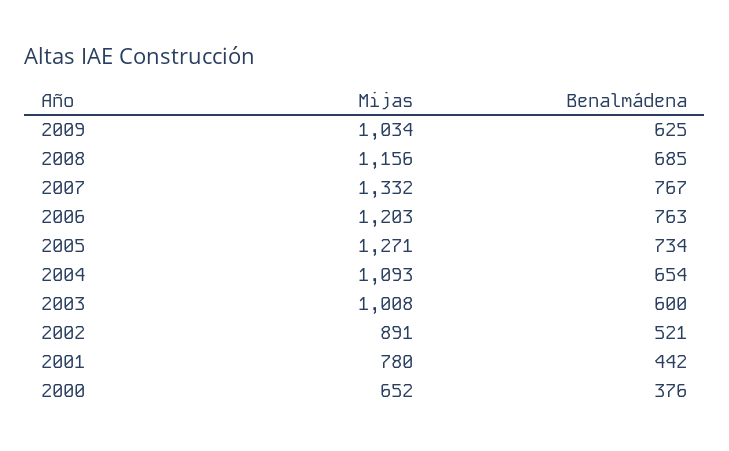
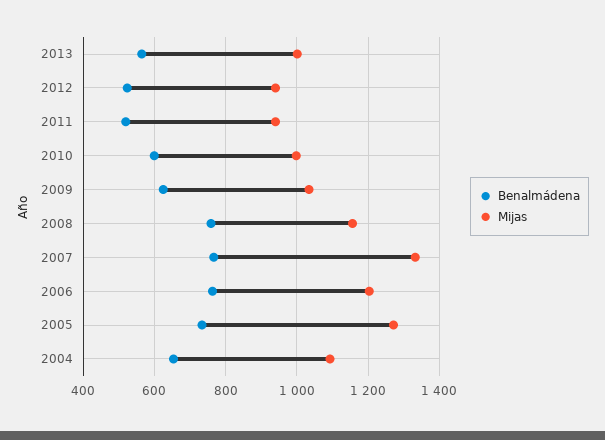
Benalmádena, 2008: 685 -> 760
Mijas, 2003: 1008 -> none
Benalmádena, 2003: 600 -> none
Mijas, 2002: 891 -> none
Benalmádena, 2002: 521 -> none
Mijas, 2001: 780 -> none
Benalmádena, 2001: 442 -> none
Mijas, 2000: 652 -> none
Benalmádena, 2000: 376 -> none
Benalmádena, 2013: none -> 560
Mijas, 2013: none -> 1000
Benalmádena, 2012: none -> 520
Mijas, 2012: none -> 940
Benalmádena, 2011: none -> 520
Mijas, 2011: none -> 940
Benalmádena, 2010: none -> 600
Mijas, 2010: none -> 1000

